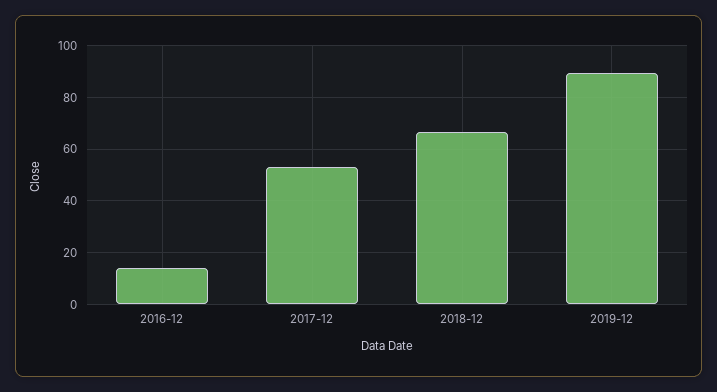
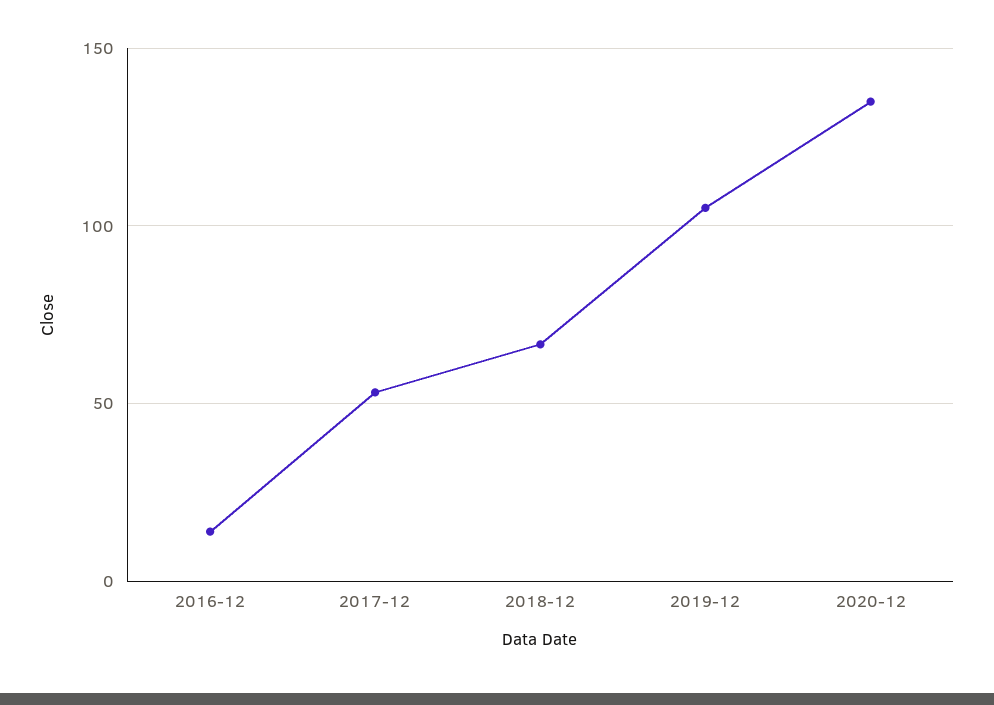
2019-12: 90 -> 105
2020-12: none -> 135

